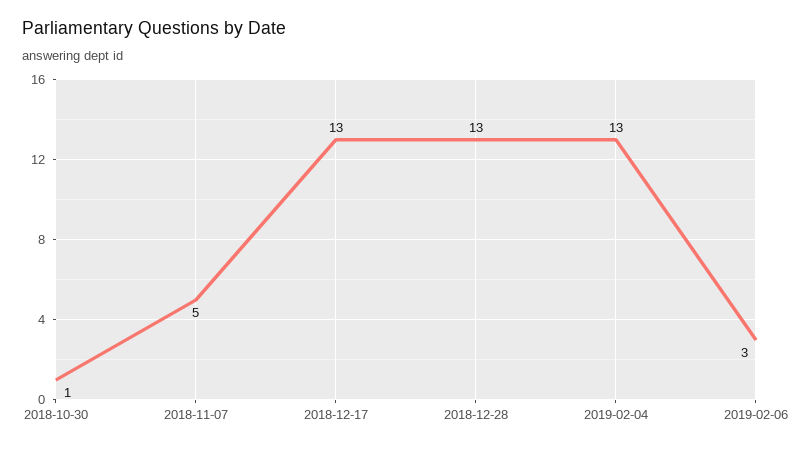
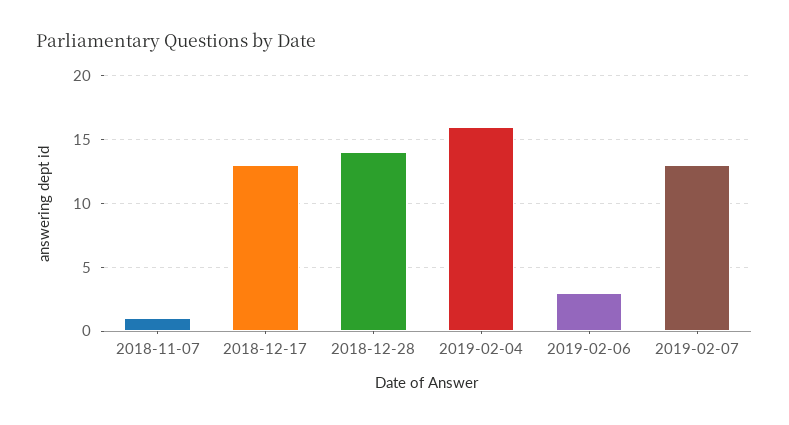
2018-10-30: 1 -> none
2018-11-07: 5 -> 1
2018-12-28: 13 -> 14
2019-02-04: 13 -> 16
2019-02-07: none -> 13

